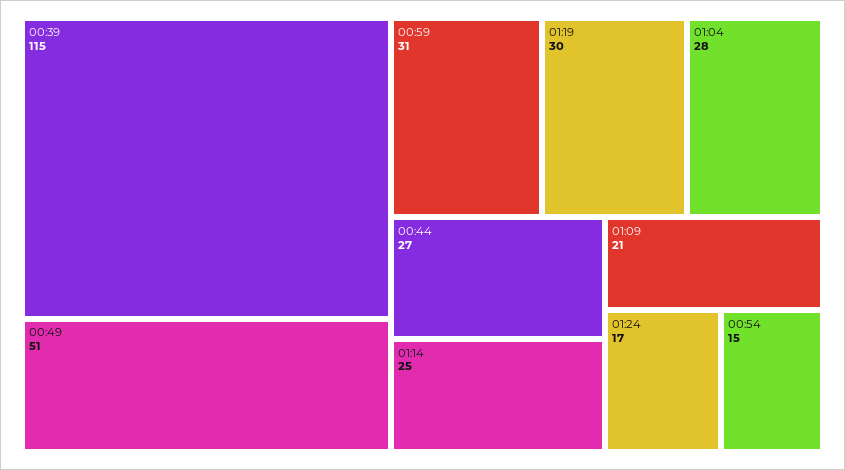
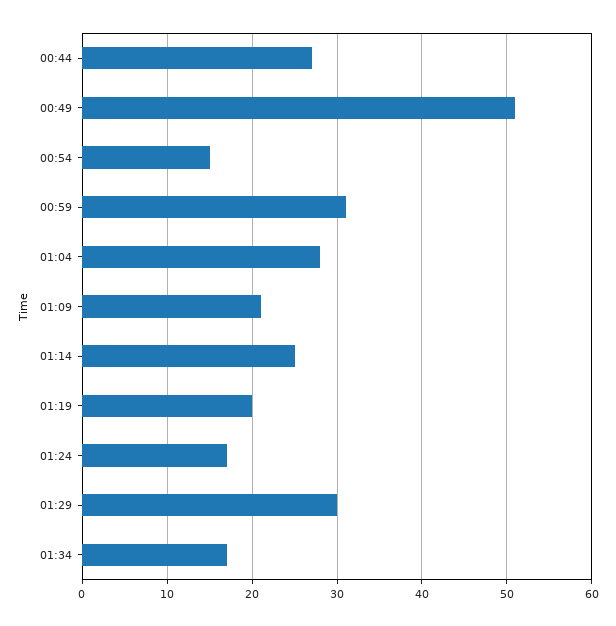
00:39: 115 -> none
01:19: 30 -> 20
01:29: none -> 30
01:34: none -> 17

